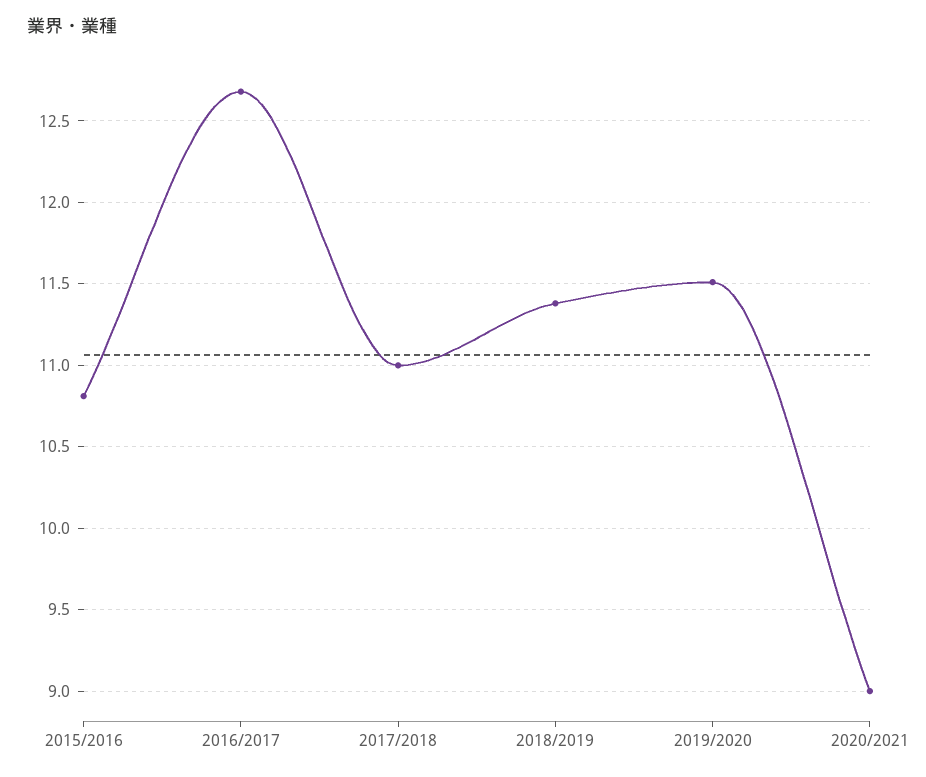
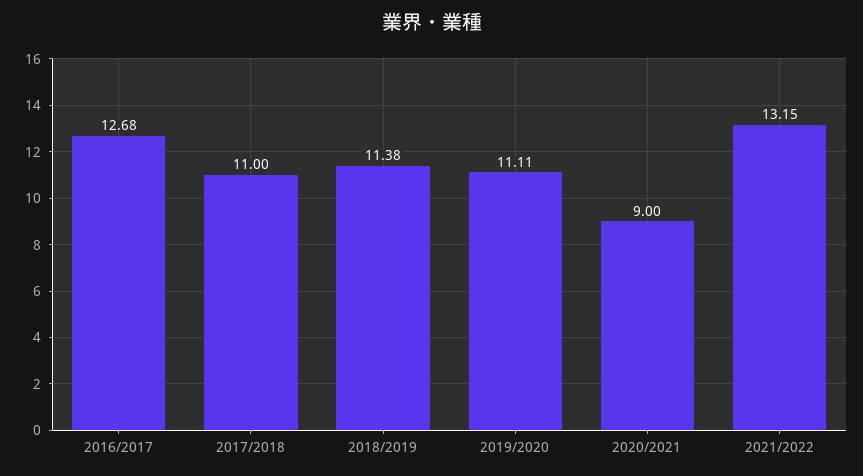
2015/2016: 10.8 -> none
2019/2020: 11.5 -> 11.11
2021/2022: none -> 13.15

